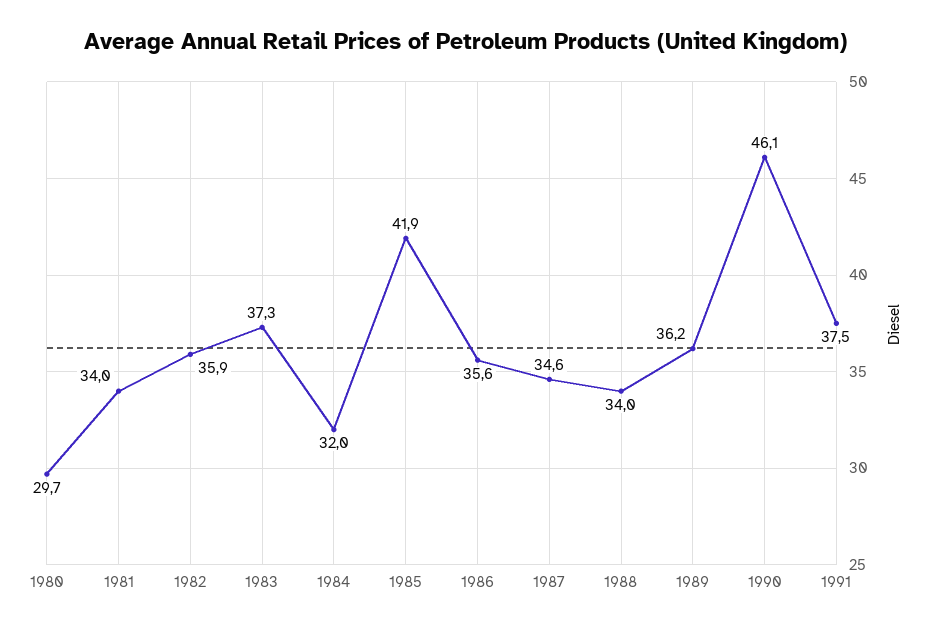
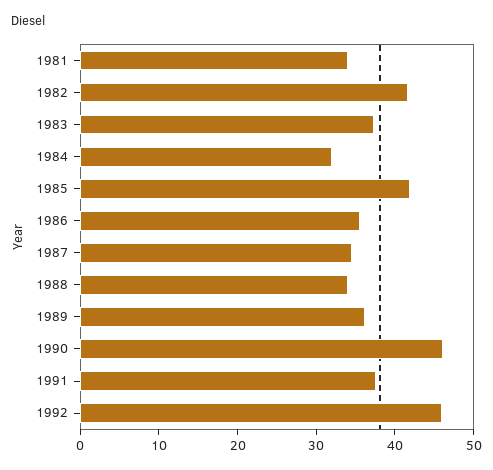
1980: 29.7 -> none
1982: 35.9 -> 42
1992: none -> 46

